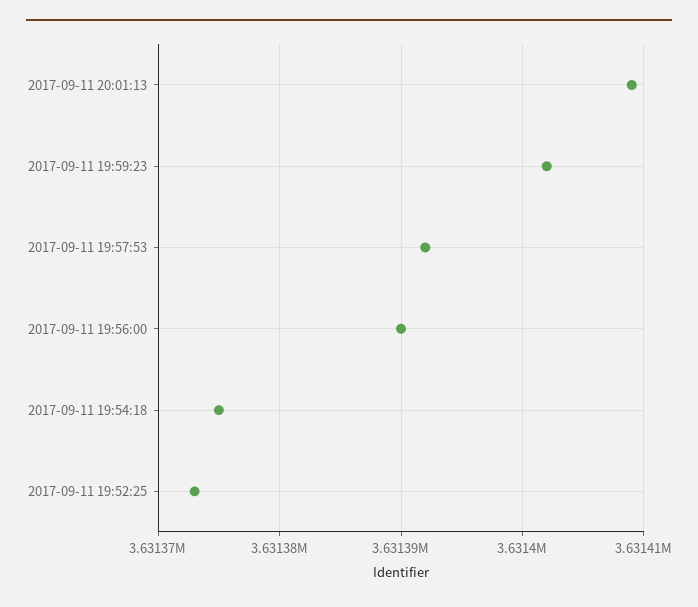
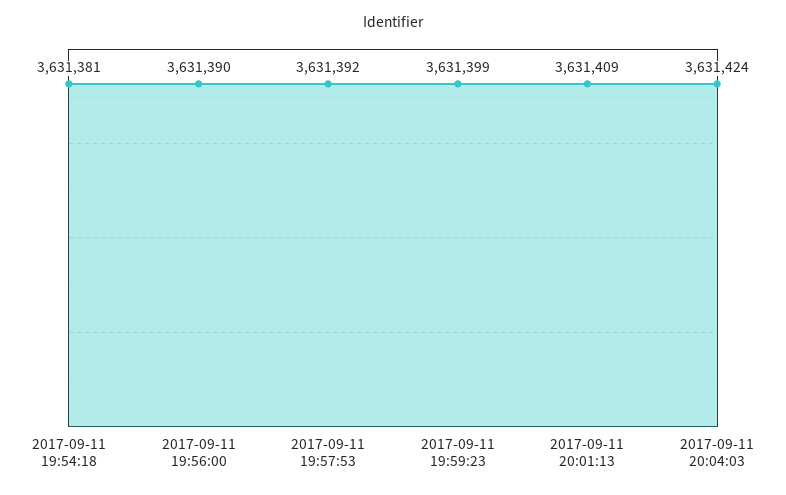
2017-09-11 19:59:23: 3631402 -> 3631399
2017-09-11 19:54:18: 3631375 -> 3631381
2017-09-11 19:52:25: 3631373 -> none
2017-09-11 20:04:03: none -> 3631424

